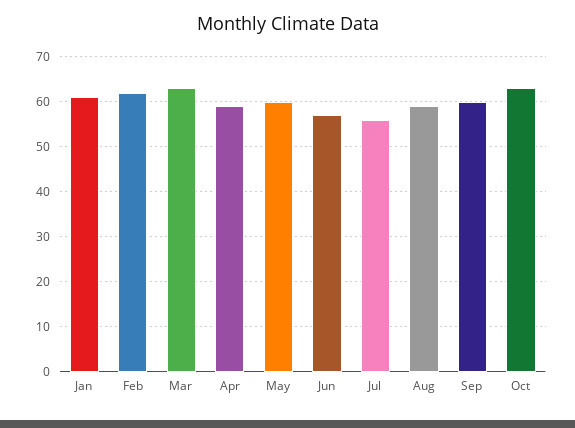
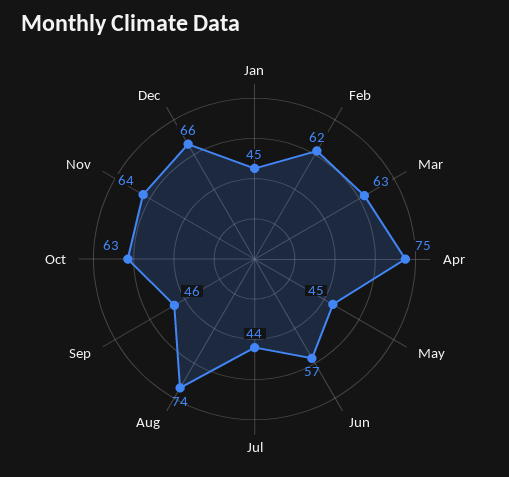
Jan: 60 -> 45
Apr: 60 -> 75
May: 60 -> 45
Jul: 55 -> 44
Aug: 60 -> 74
Sep: 60 -> 46
Nov: none -> 64
Dec: none -> 66

